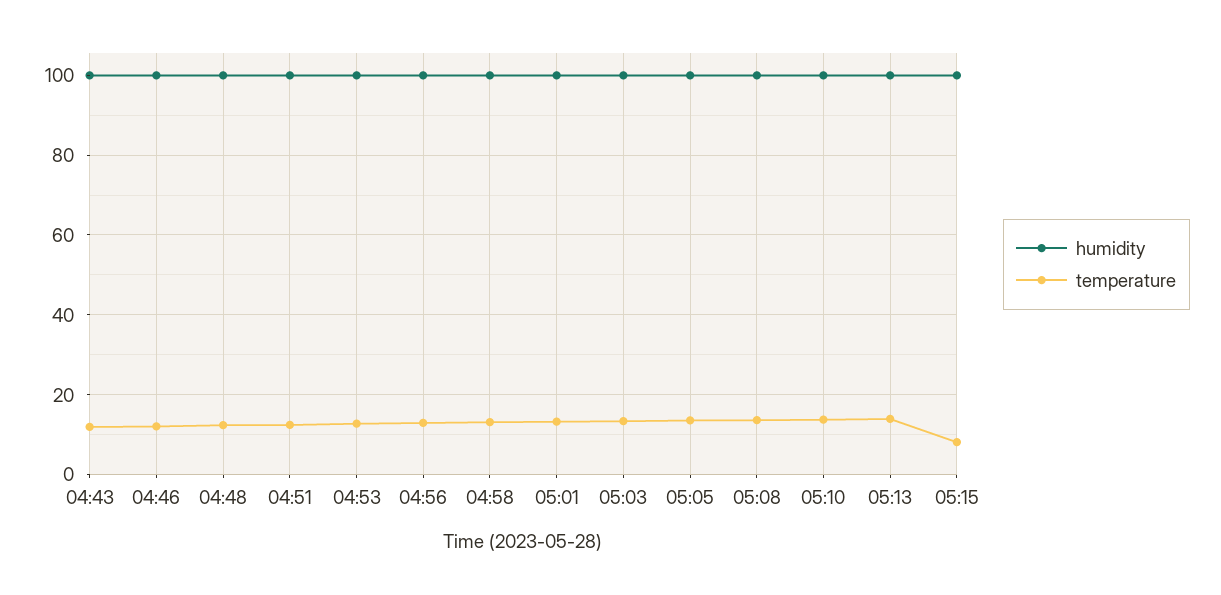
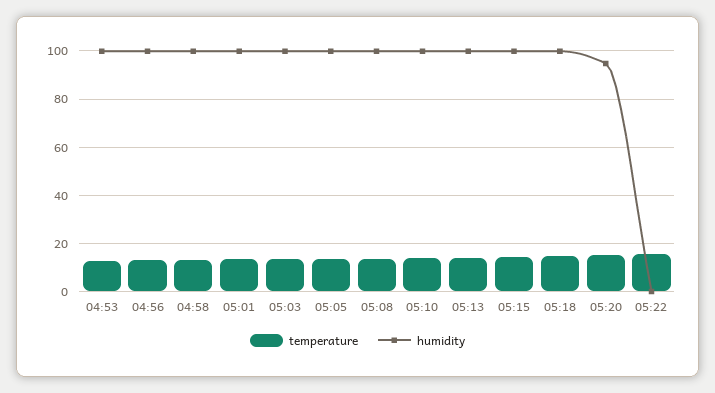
humidity, 04:43: 100 -> none
temperature, 04:43: 12 -> none
humidity, 04:46: 100 -> none
temperature, 04:46: 12 -> none
humidity, 04:48: 100 -> none
temperature, 04:48: 12 -> none
humidity, 04:51: 100 -> none
temperature, 04:51: 12 -> none
temperature, 05:15: 8 -> 15
temperature, 05:18: none -> 15
humidity, 05:18: none -> 100
temperature, 05:20: none -> 15
humidity, 05:20: none -> 95
temperature, 05:22: none -> 15
humidity, 05:22: none -> 0

